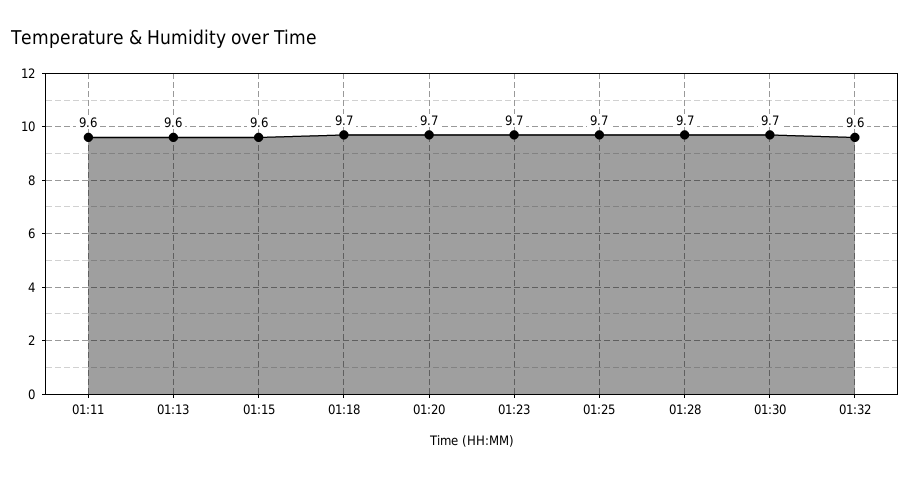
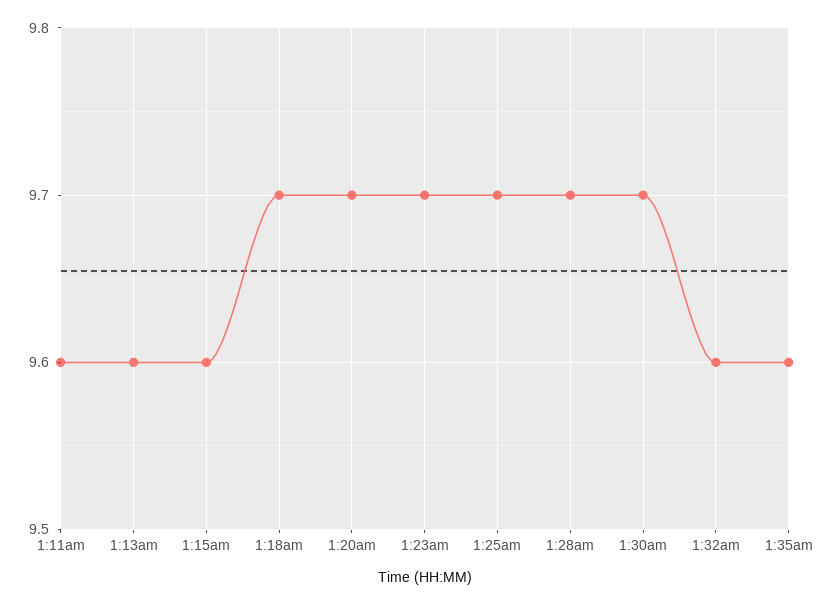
1:35am: none -> 9.6

